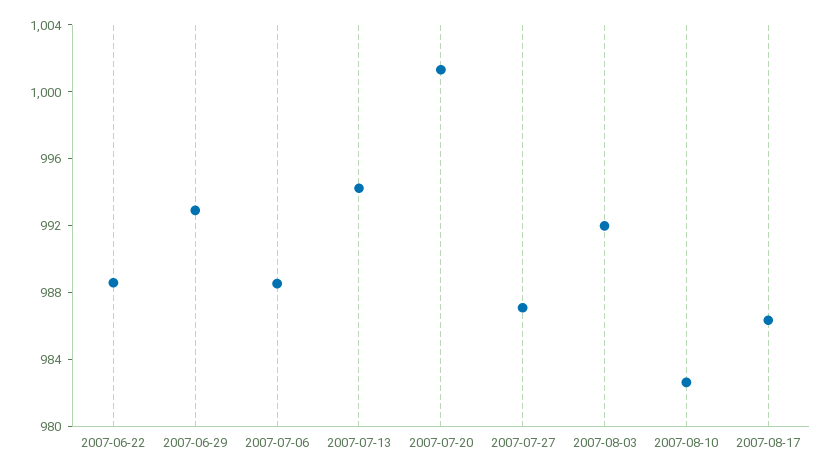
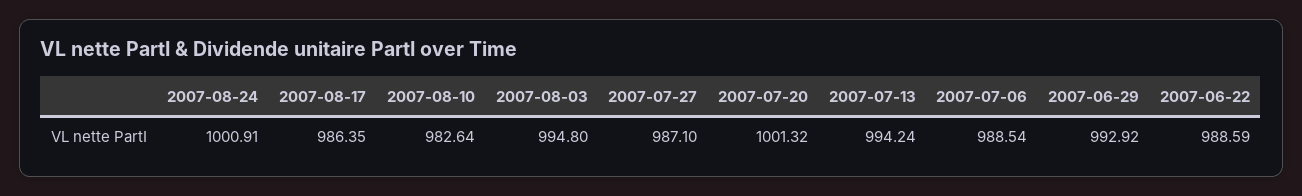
2007-08-03: 992 -> 994.8
2007-08-24: none -> 1000.91

